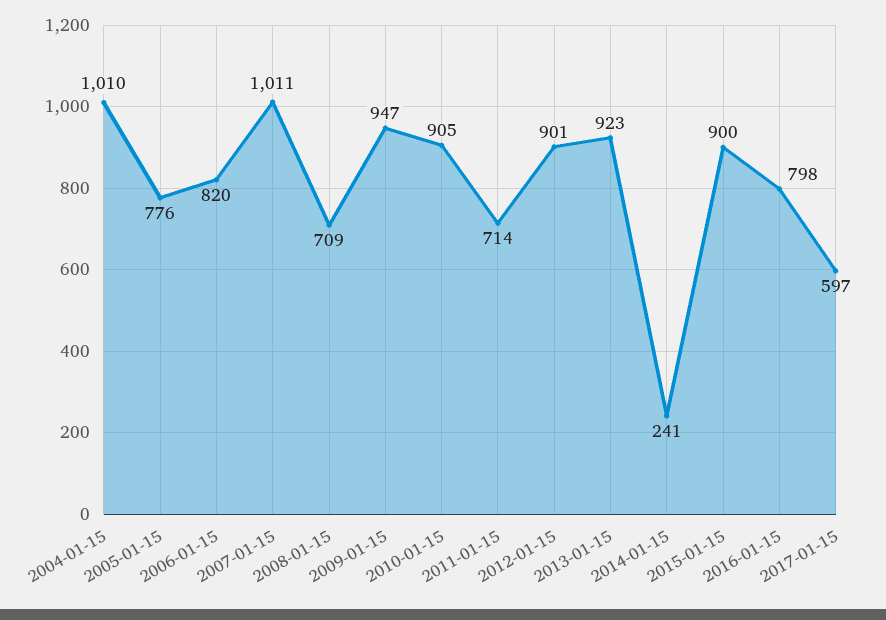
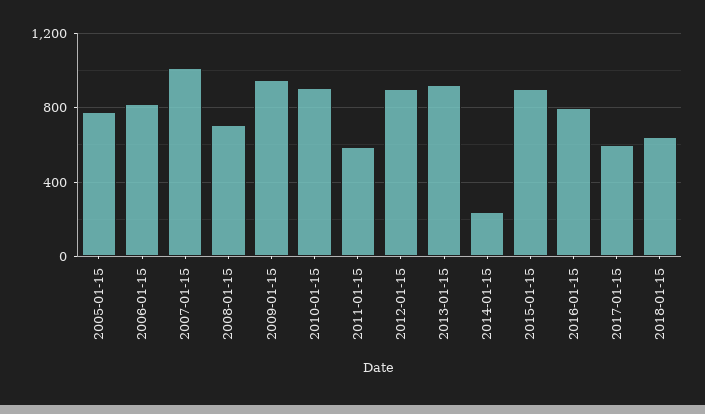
2004-01-15: 1010 -> none
2011-01-15: 714 -> 600
2018-01-15: none -> 650

